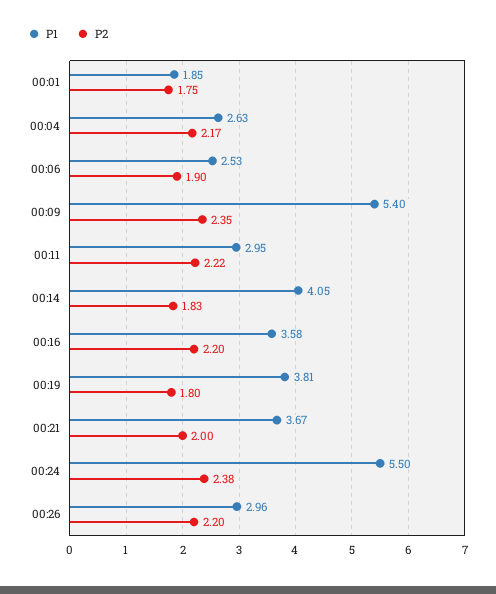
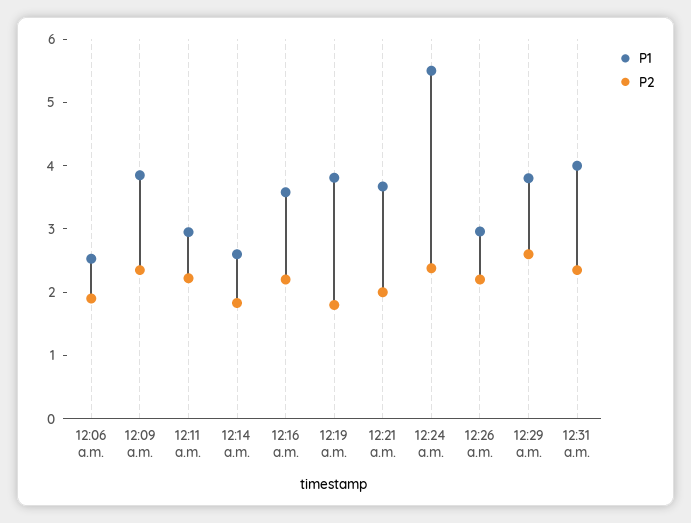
P1, 00:01: 1.85 -> none
P2, 00:01: 1.75 -> none
P1, 00:04: 2.63 -> none
P2, 00:04: 2.17 -> none
P1, 00:09: 5.4 -> 3.8
P1, 00:14: 4.05 -> 2.6
P1, 12:29 a.m.: none -> 3.8
P2, 12:29 a.m.: none -> 2.6
P1, 12:31 a.m.: none -> 4
P2, 12:31 a.m.: none -> 2.4

